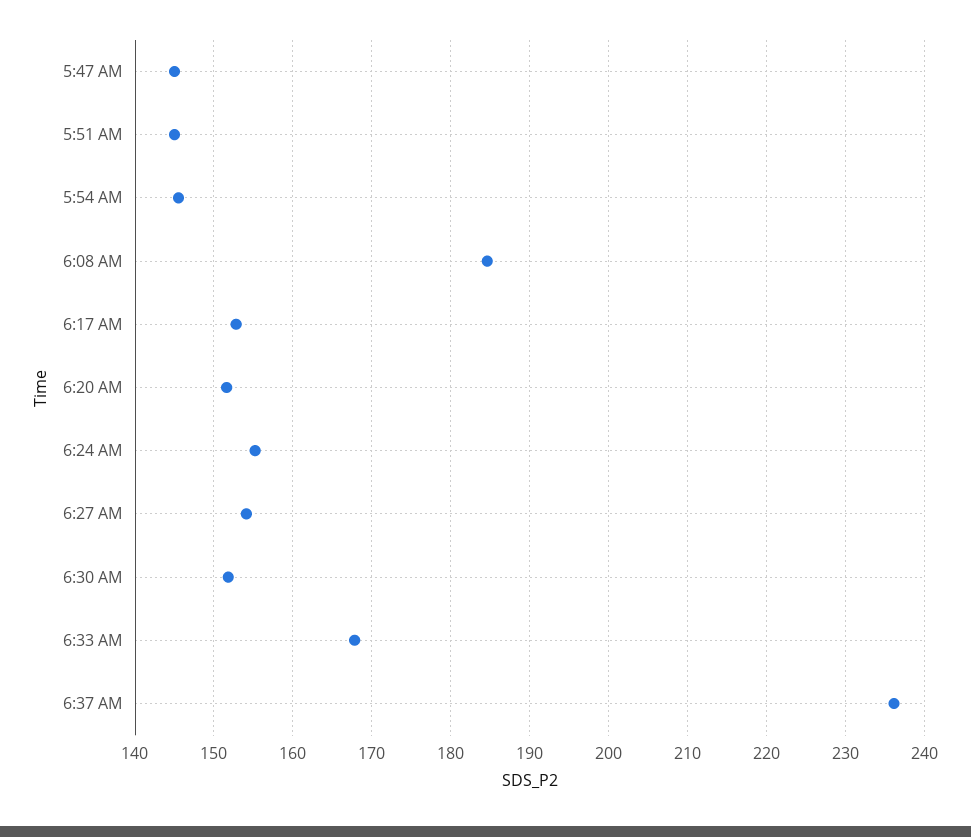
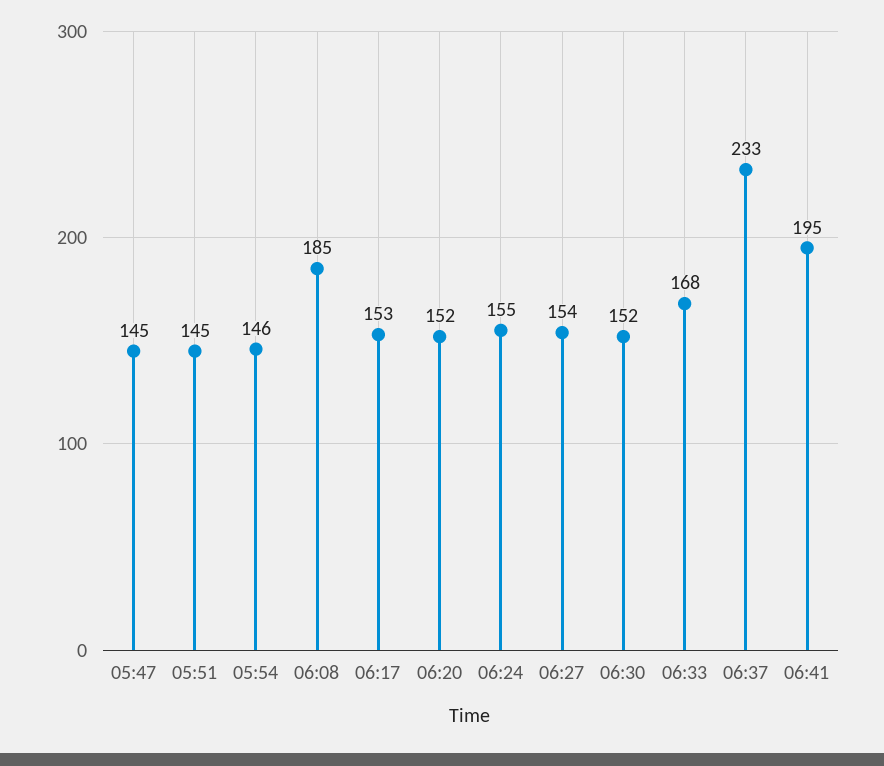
6:37 AM: 236 -> 233
06:41: none -> 195

